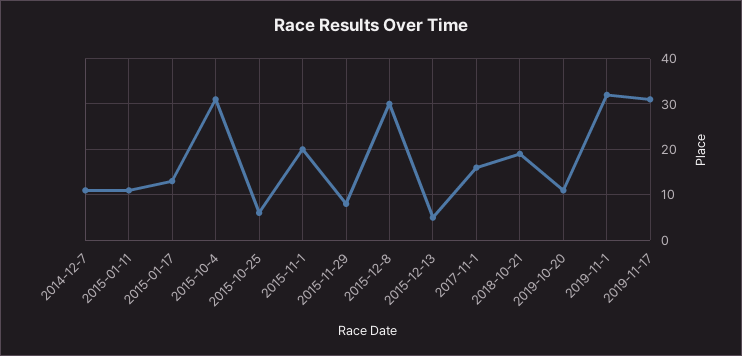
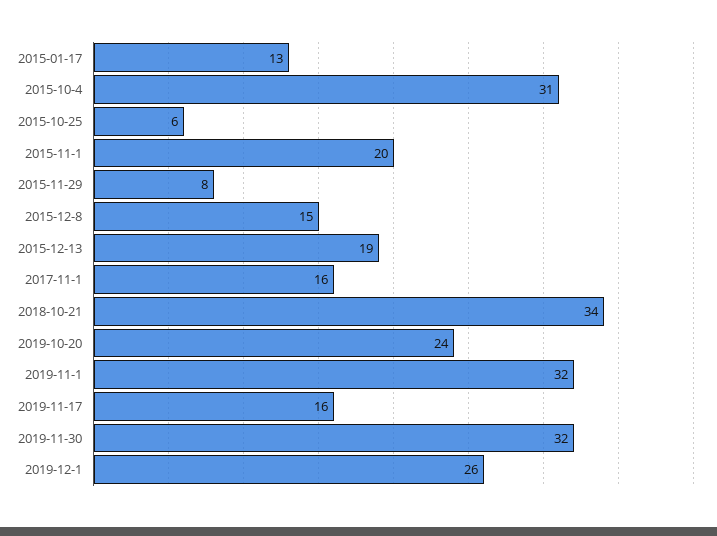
2014-12-7: 10 -> none
2015-01-11: 10 -> none
2015-12-8: 30 -> 15
2015-12-13: 5 -> 19
2018-10-21: 20 -> 34
2019-10-20: 10 -> 24
2019-11-17: 30 -> 16
2019-11-30: none -> 32
2019-12-1: none -> 26

